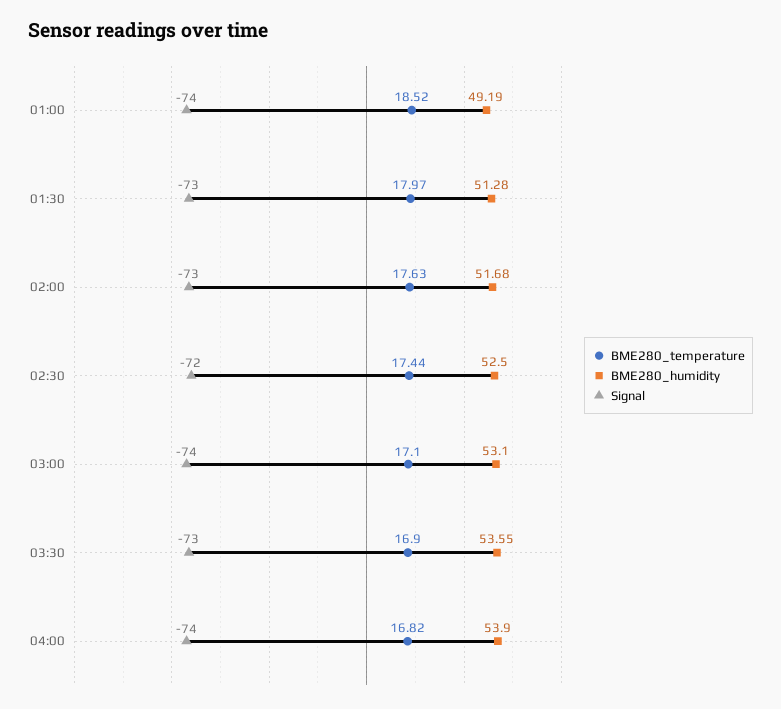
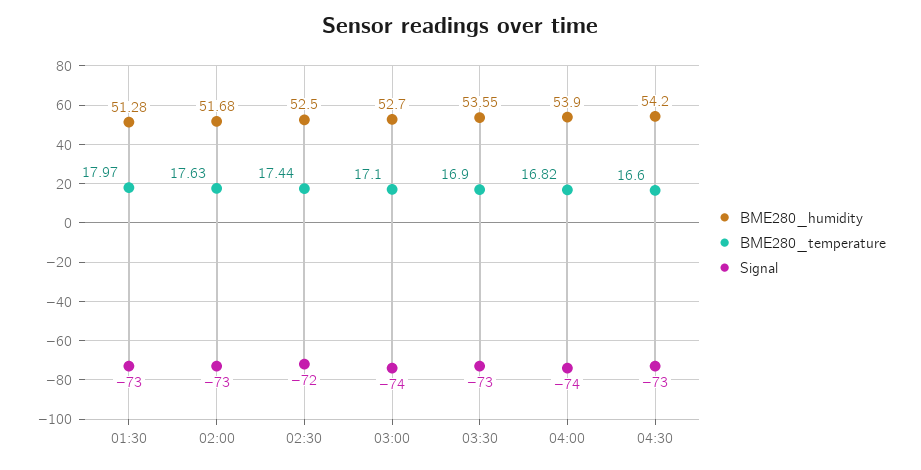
BME280_temperature, 01:00: 18.52 -> none
BME280_humidity, 01:00: 49.19 -> none
Signal, 01:00: -74 -> none
BME280_humidity, 03:00: 53.1 -> 52.7
BME280_humidity, 04:30: none -> 54.2
BME280_temperature, 04:30: none -> 16.6
Signal, 04:30: none -> -73

